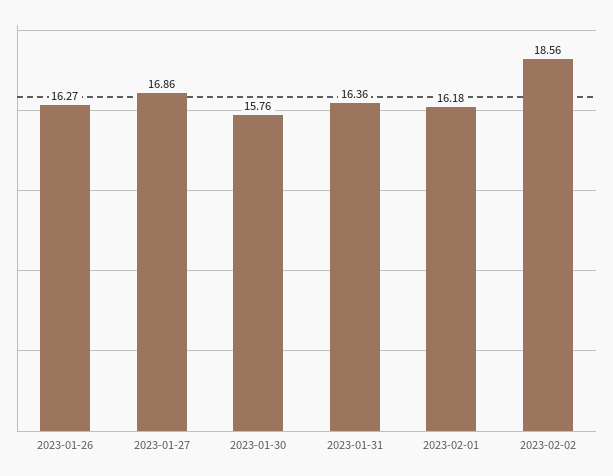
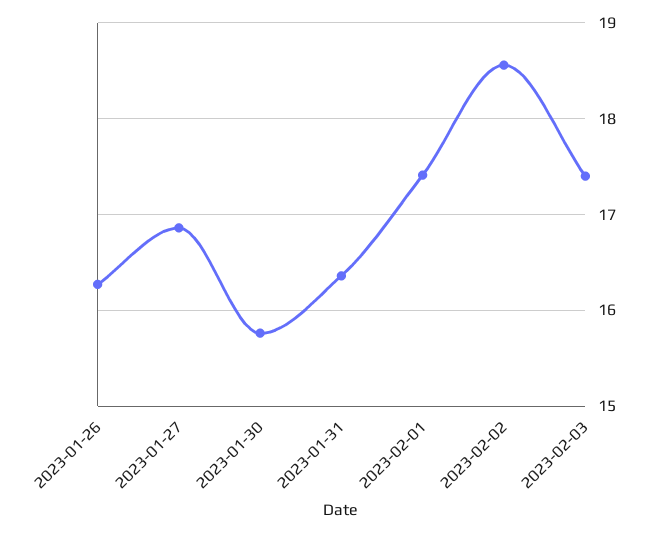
2023-02-01: 16.18 -> 17.4
2023-02-03: none -> 17.4

